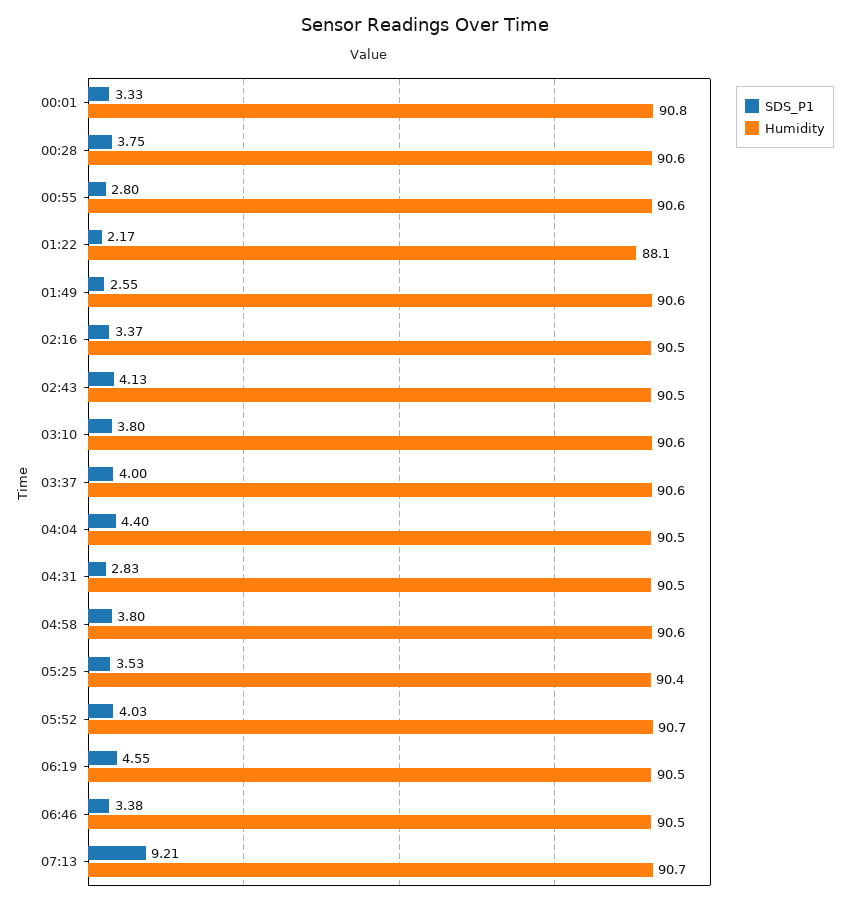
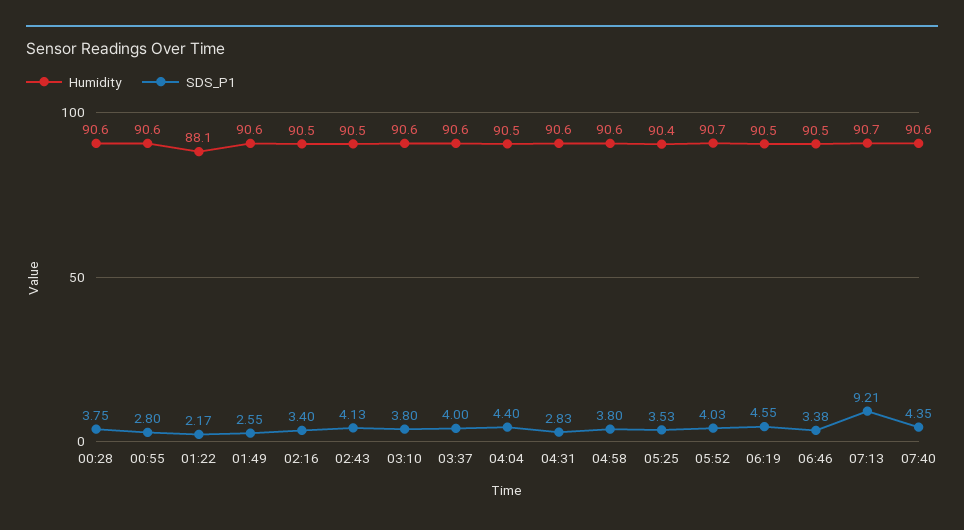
SDS_P1, 00:01: 3.33 -> none
Humidity, 00:01: 90.8 -> none
SDS_P1, 02:16: 3.37 -> 3.4
Humidity, 04:31: 90.5 -> 90.6
Humidity, 07:40: none -> 90.6
SDS_P1, 07:40: none -> 4.35

